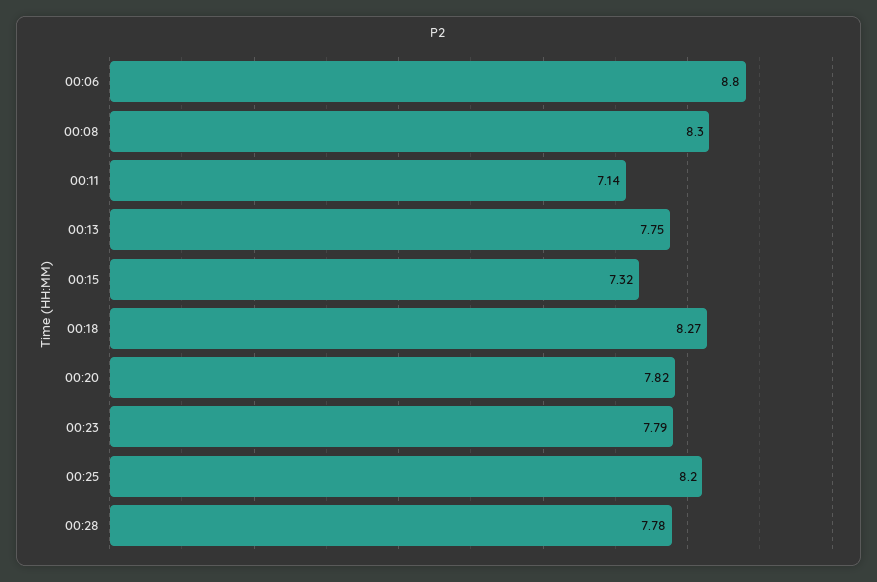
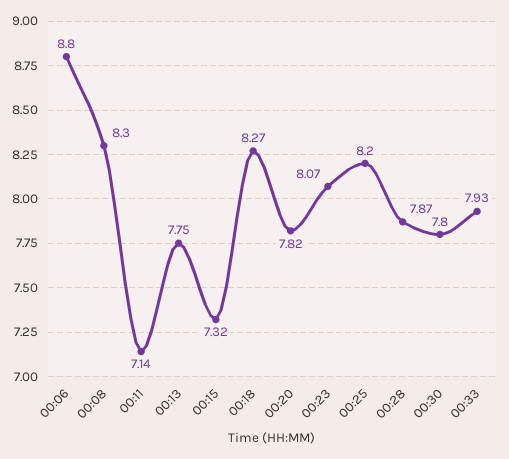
00:23: 7.79 -> 8.07
00:28: 7.78 -> 7.87
00:30: none -> 7.8
00:33: none -> 7.93

